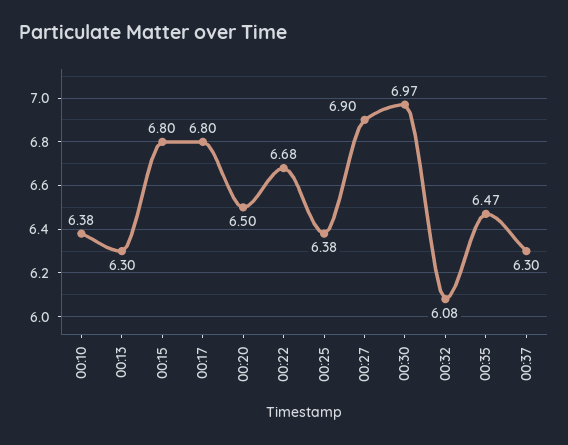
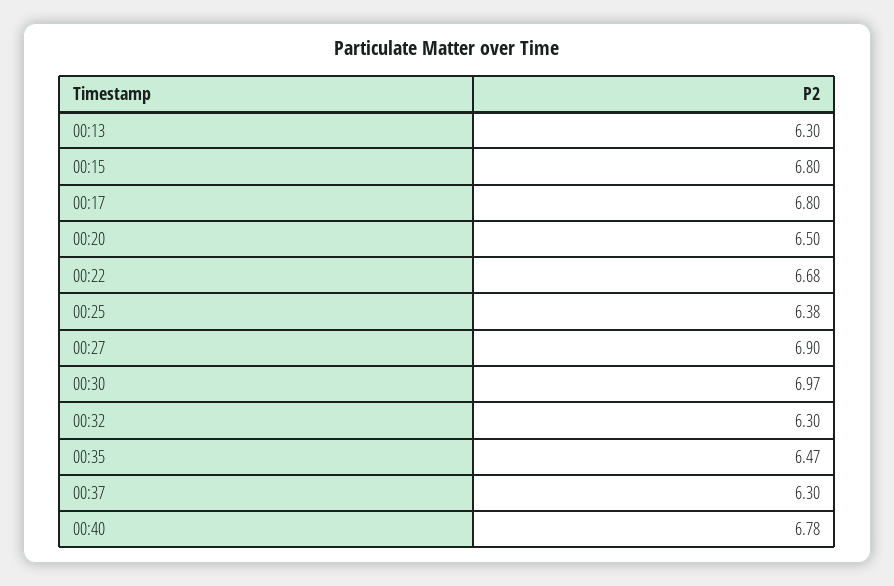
00:10: 6.38 -> none
00:32: 6.08 -> 6.3
00:40: none -> 6.78

